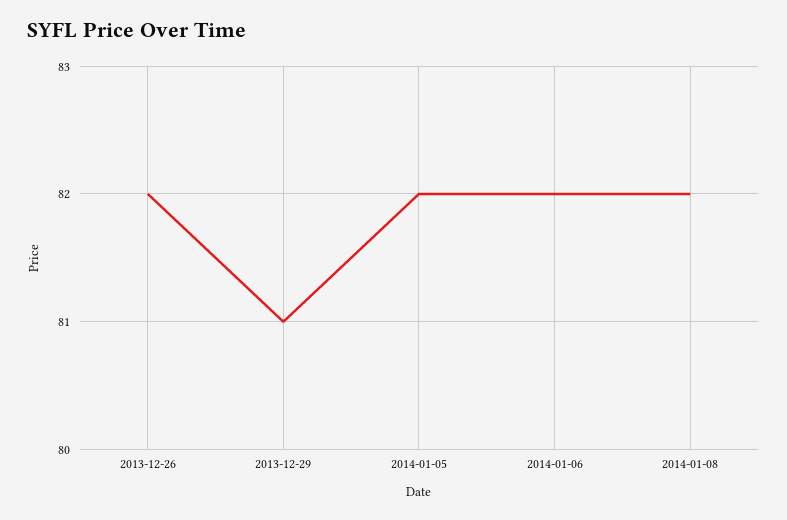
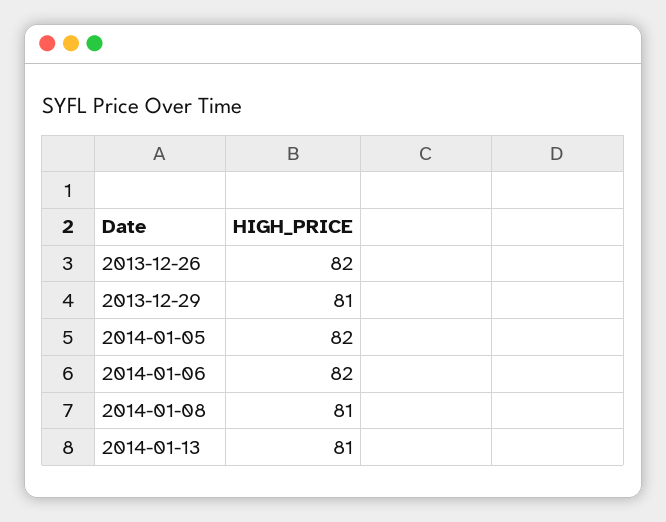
2014-01-08: 82 -> 81
2014-01-13: none -> 81

